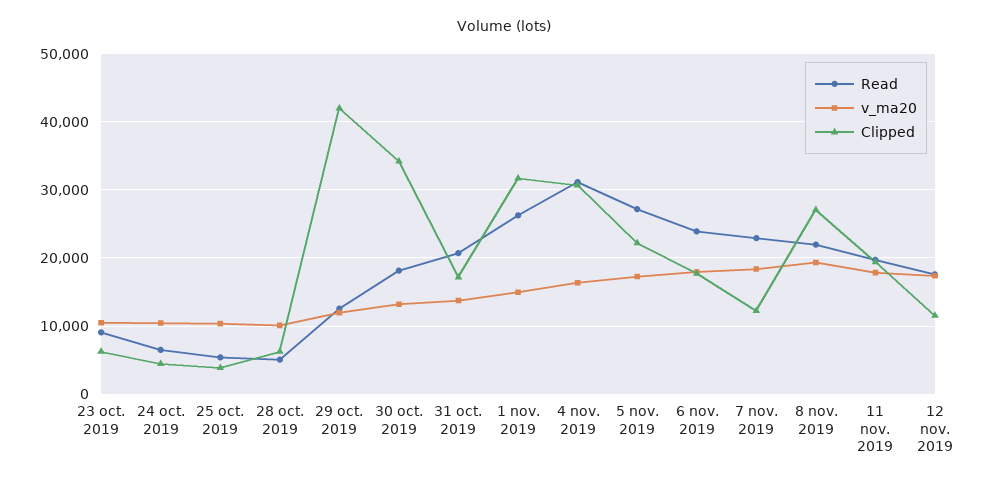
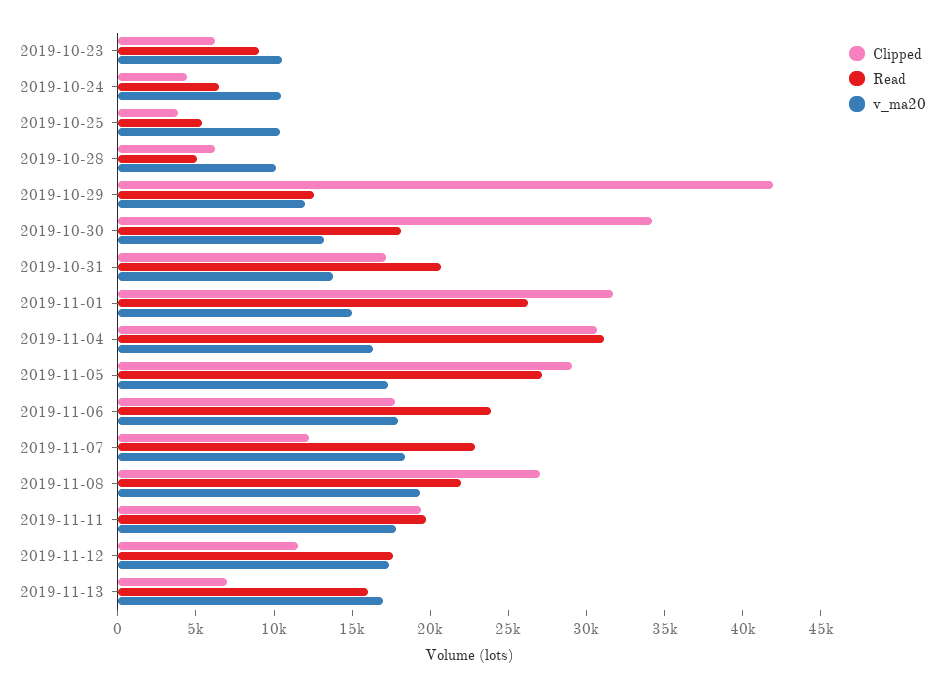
Clipped, 5 nov. 2019: 22000 -> 29000
Clipped, 2019-11-13: none -> 7000
Read, 2019-11-13: none -> 16000
v_ma20, 2019-11-13: none -> 17000

